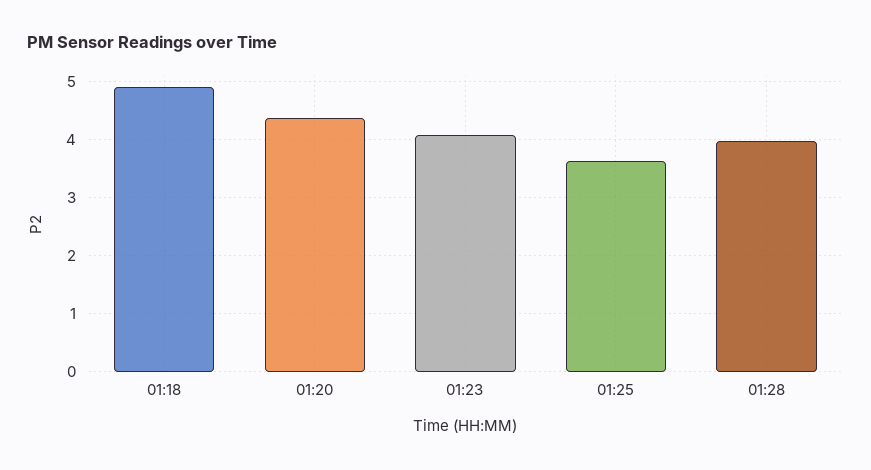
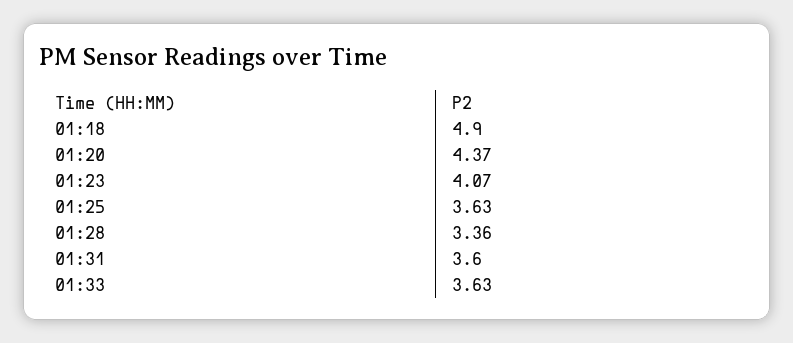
01:28: 4 -> 3.36
01:31: none -> 3.6
01:33: none -> 3.63

